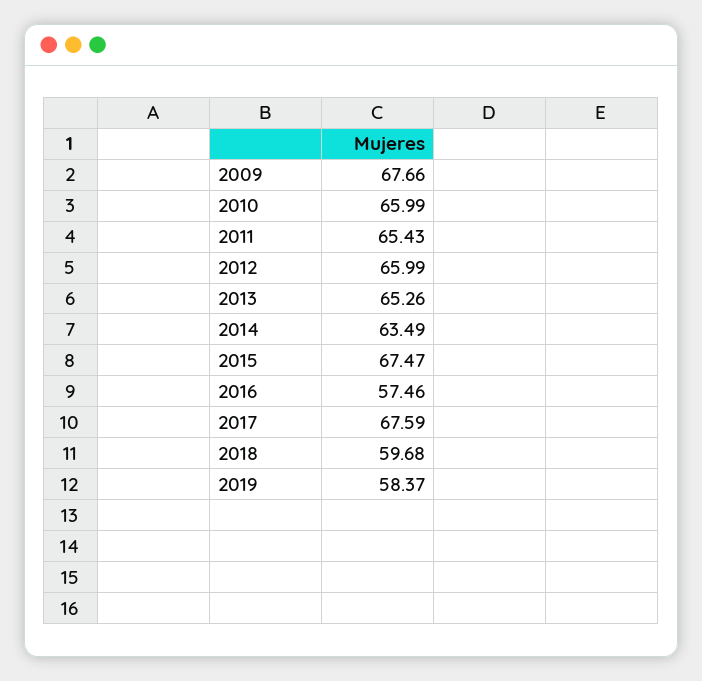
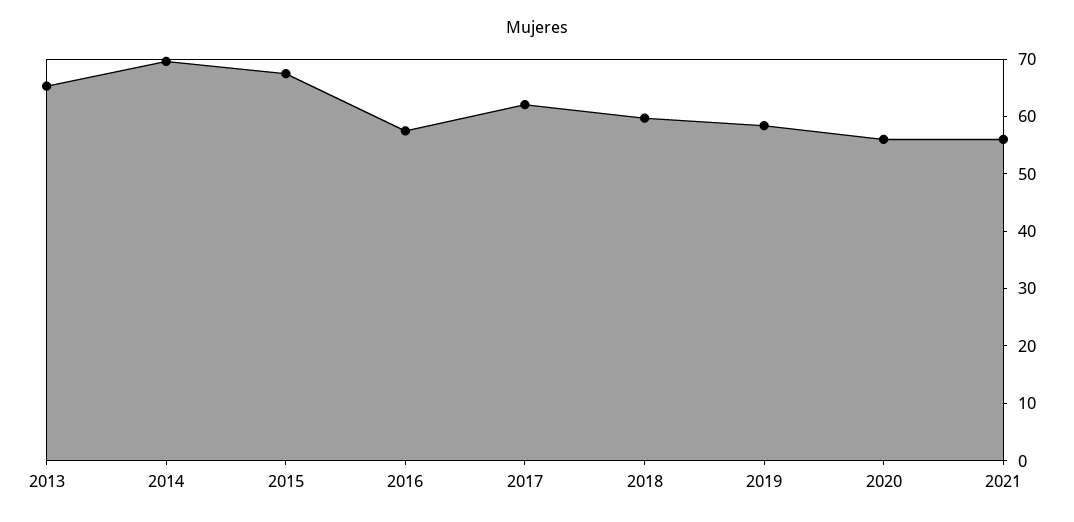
2009: 67.66 -> none
2010: 65.99 -> none
2011: 65.43 -> none
2012: 65.99 -> none
2014: 63.49 -> 70
2017: 67.59 -> 62
2020: none -> 56
2021: none -> 56

